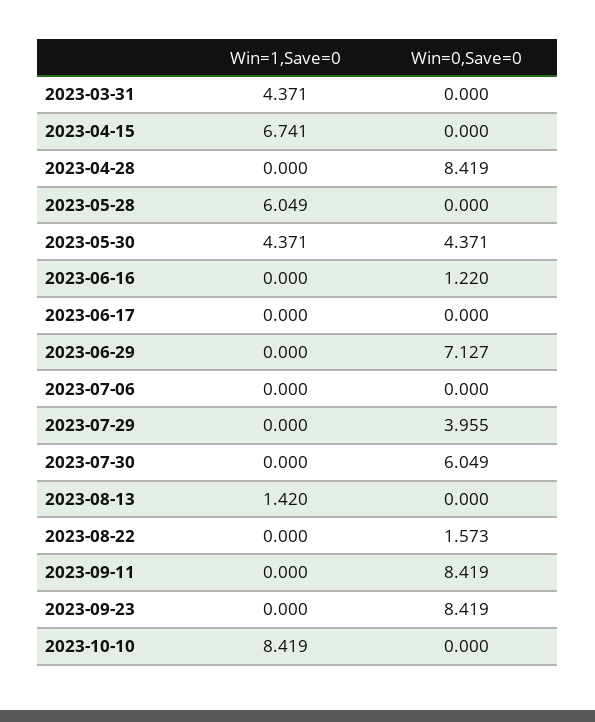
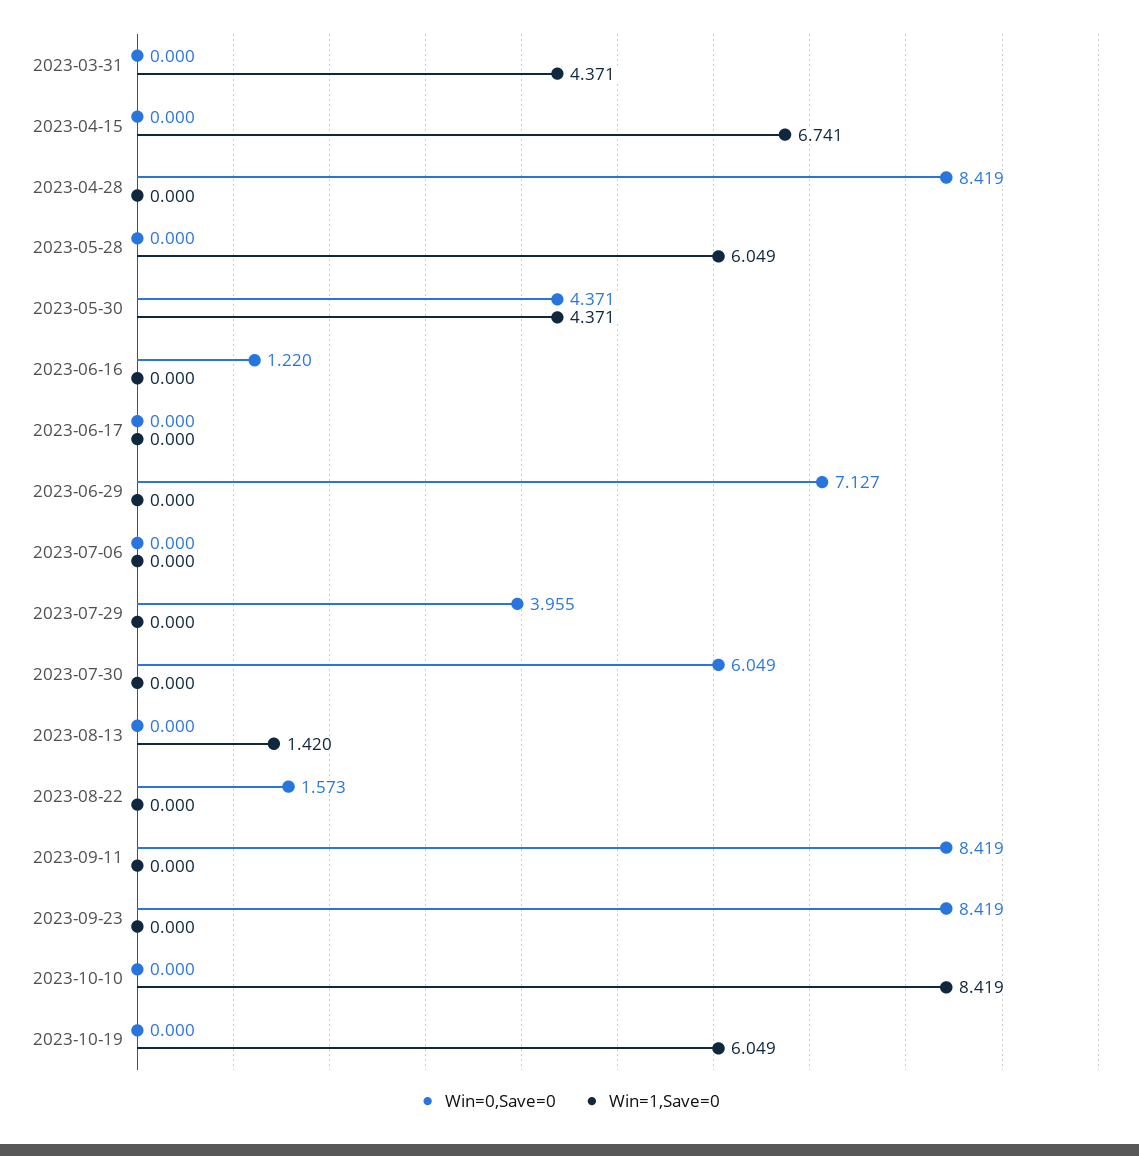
Win=0,Save=0, 2023-10-19: none -> 0
Win=1,Save=0, 2023-10-19: none -> 6.049

